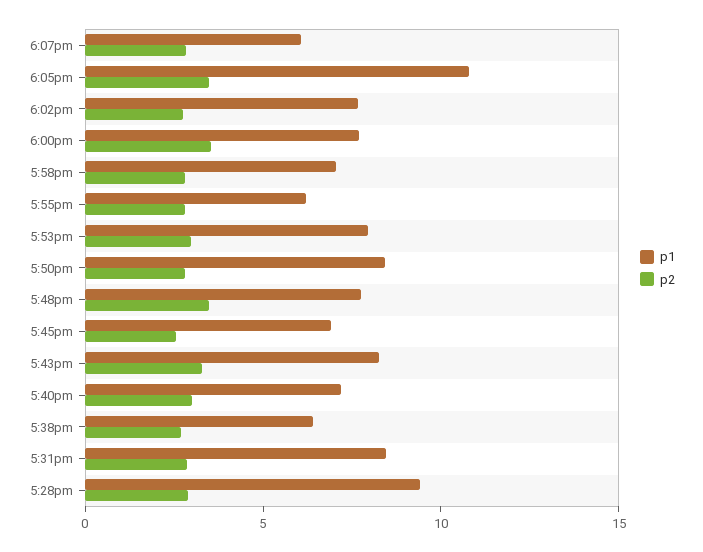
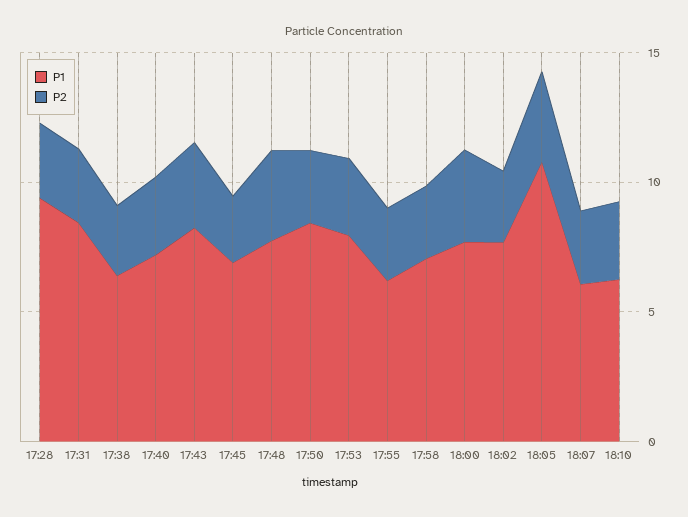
p1, 18:10: none -> 6
p2, 18:10: none -> 3

